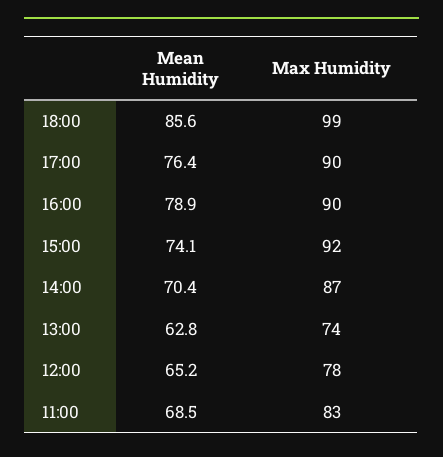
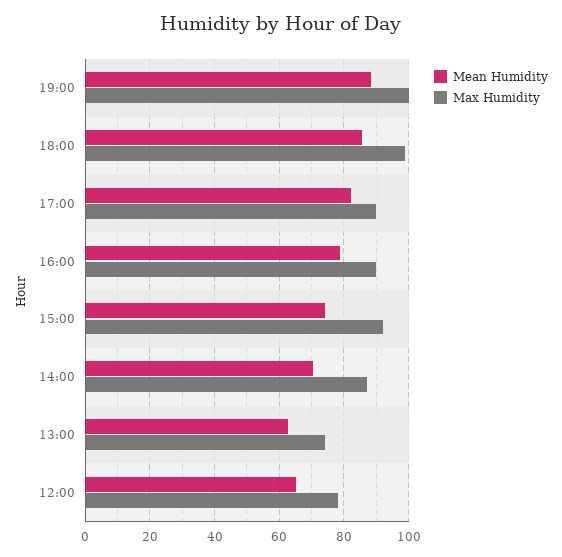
Mean Humidity, 17:00: 76.4 -> 82
Mean Humidity, 11:00: 68.5 -> none
Max Humidity, 11:00: 83 -> none
Mean Humidity, 19:00: none -> 88
Max Humidity, 19:00: none -> 100

